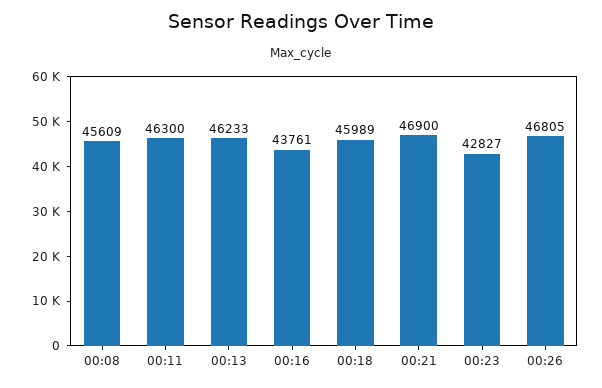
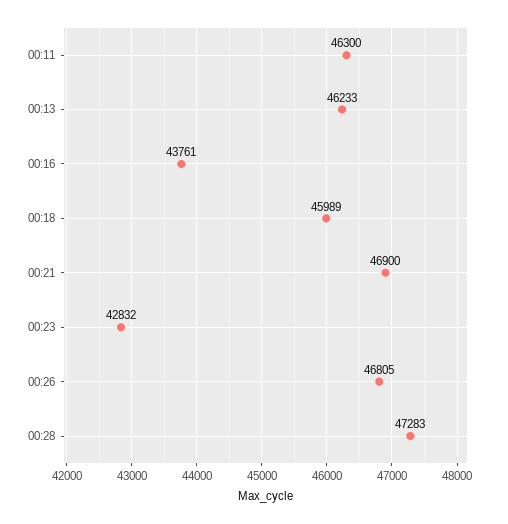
00:08: 45609 -> none
00:23: 42827 -> 42832
00:28: none -> 47283

